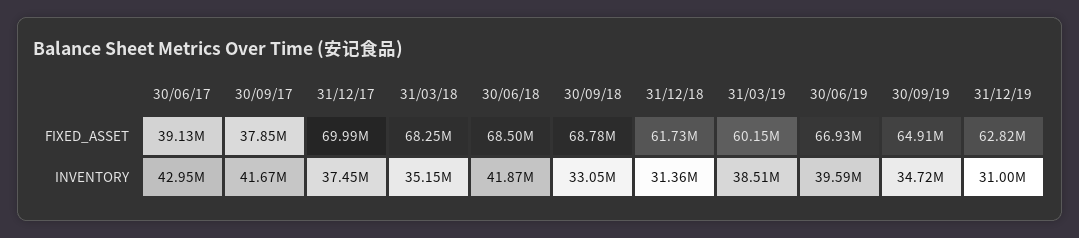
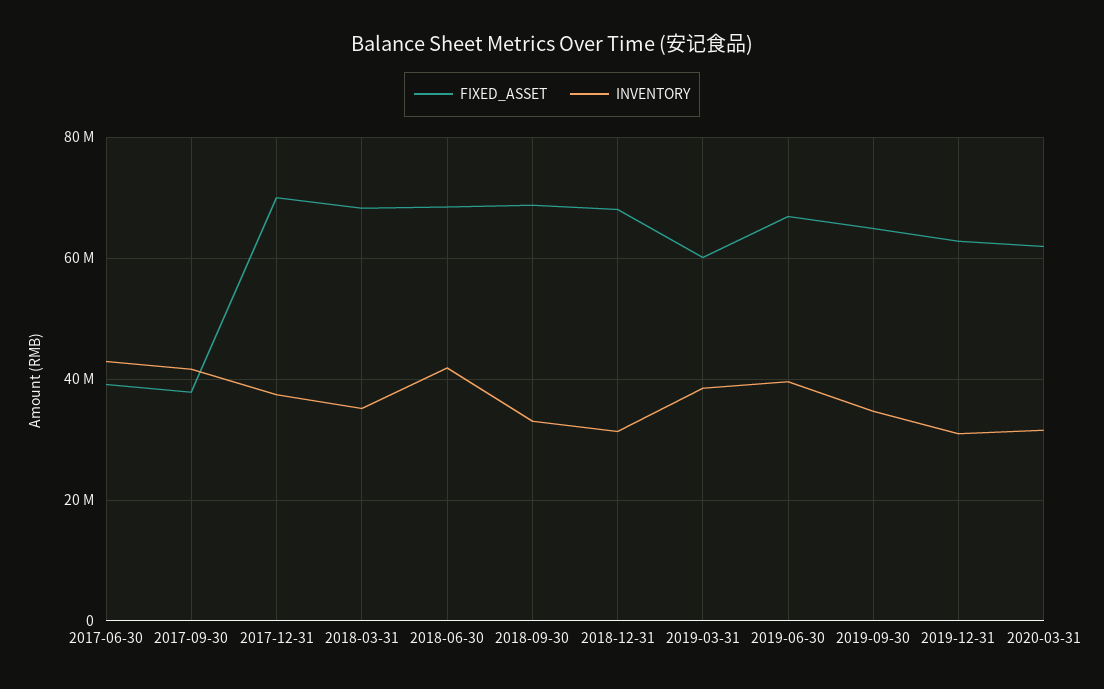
FIXED_ASSET, 31/12/18: 61730000 -> 68000000
FIXED_ASSET, 2020-03-31: none -> 62000000
INVENTORY, 2020-03-31: none -> 32000000

